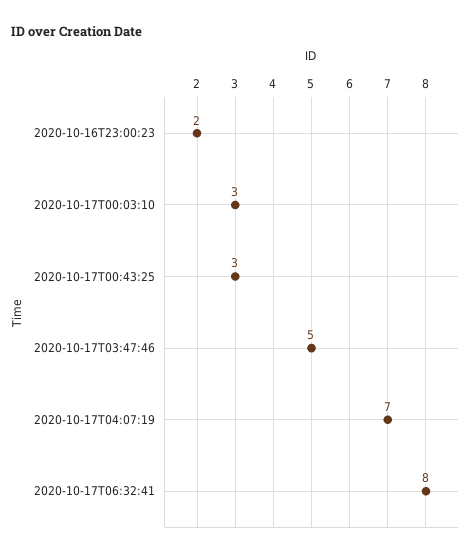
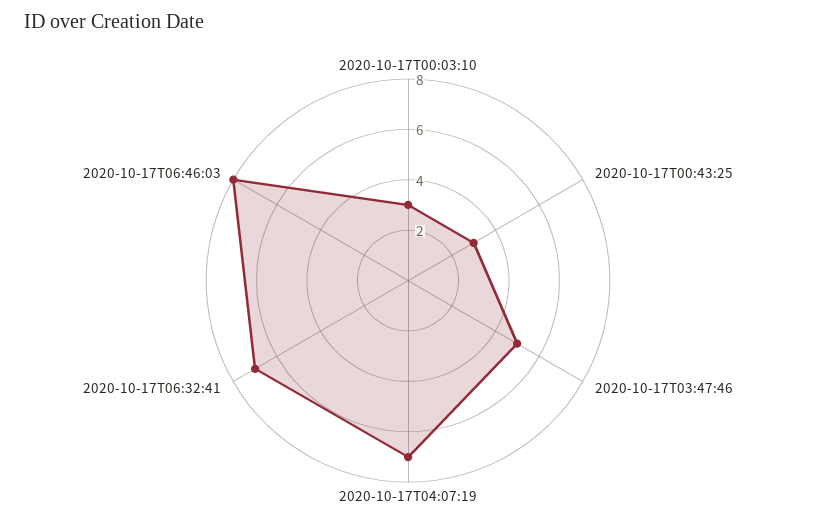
2020-10-16T23:00:23: 2 -> none
2020-10-17T06:32:41: 8 -> 7
2020-10-17T06:46:03: none -> 8

